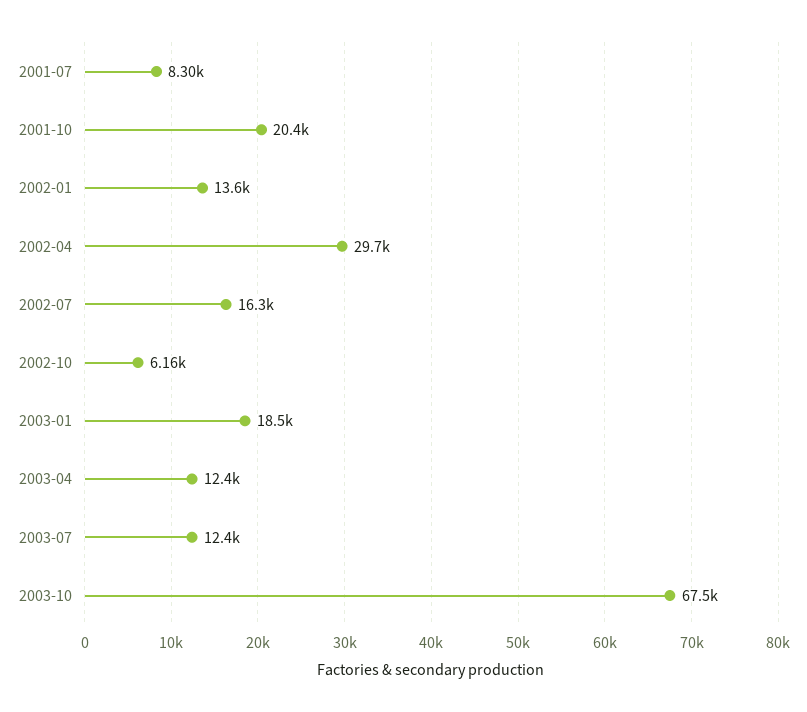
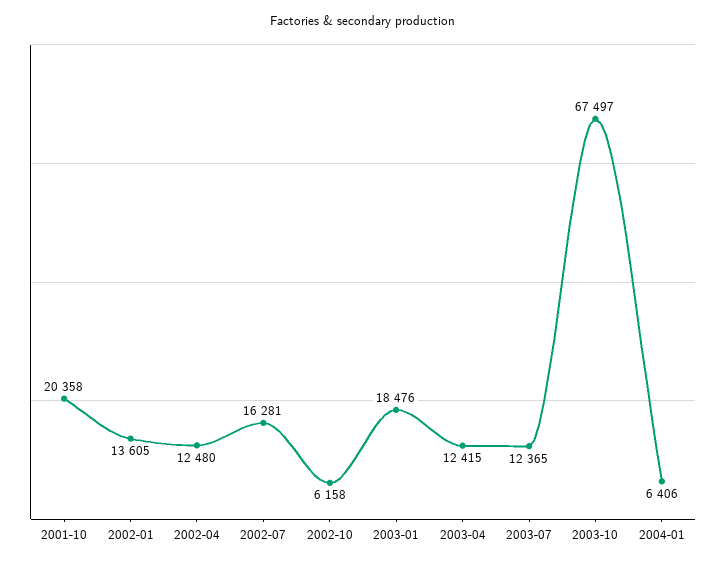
2001-07: 8300 -> none
2002-04: 29700 -> 12480
2004-01: none -> 6406

